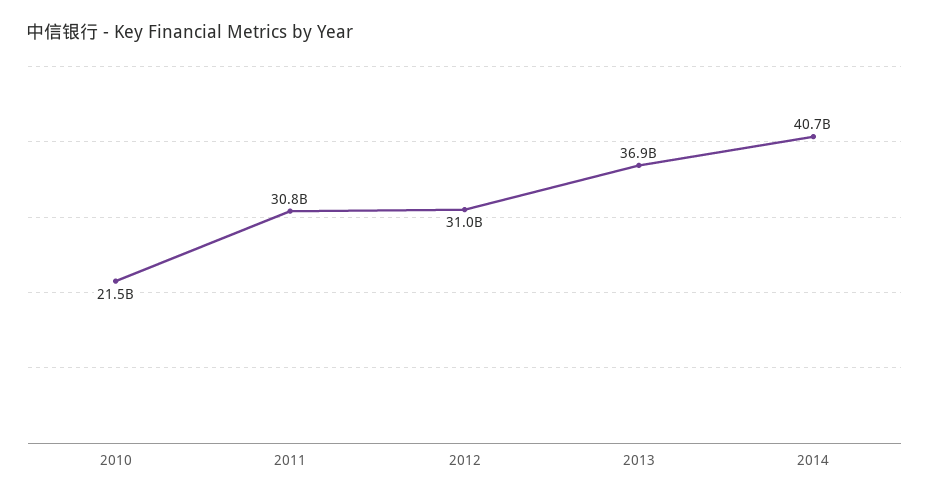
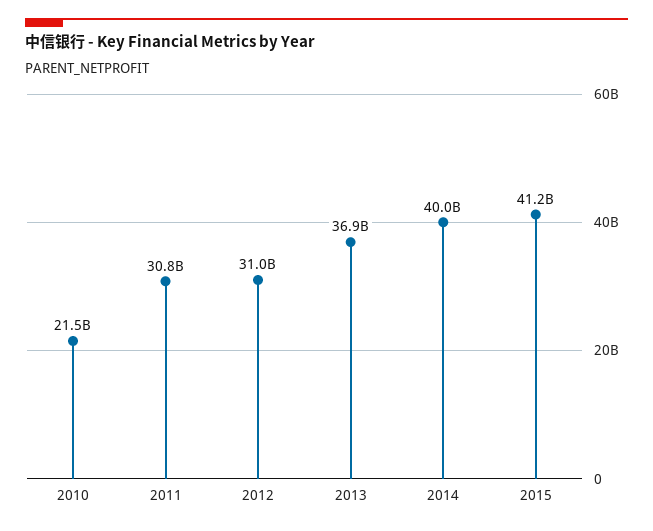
2014: 40700000000 -> 40000000000
2015: none -> 41200000000

